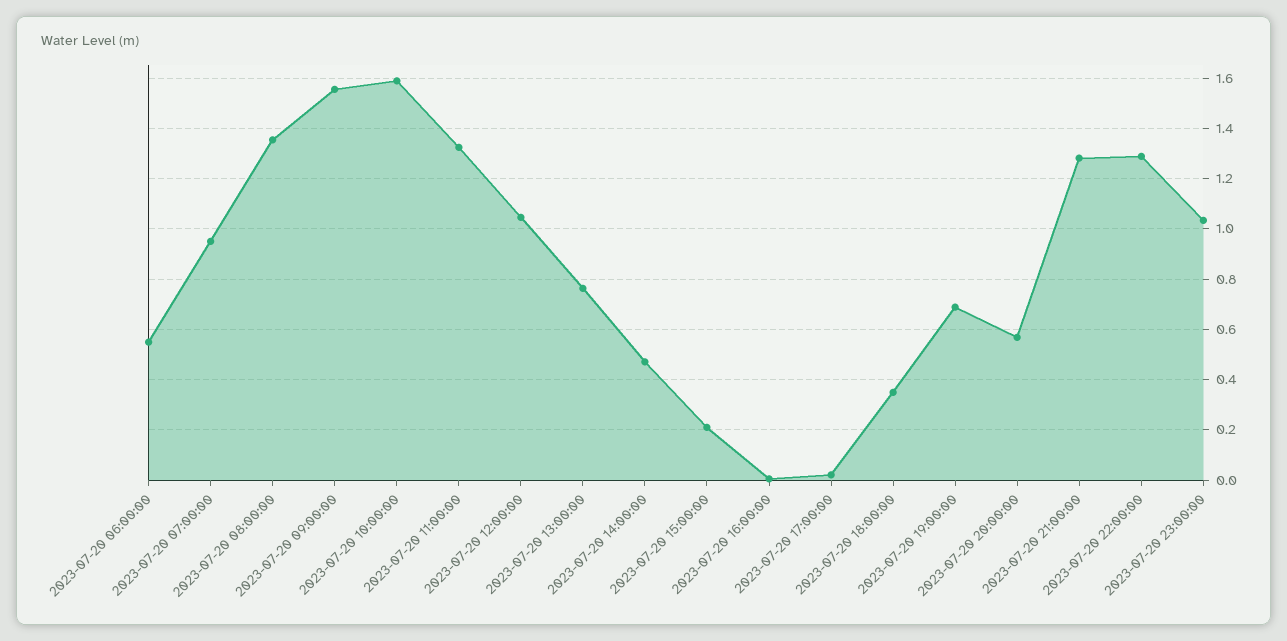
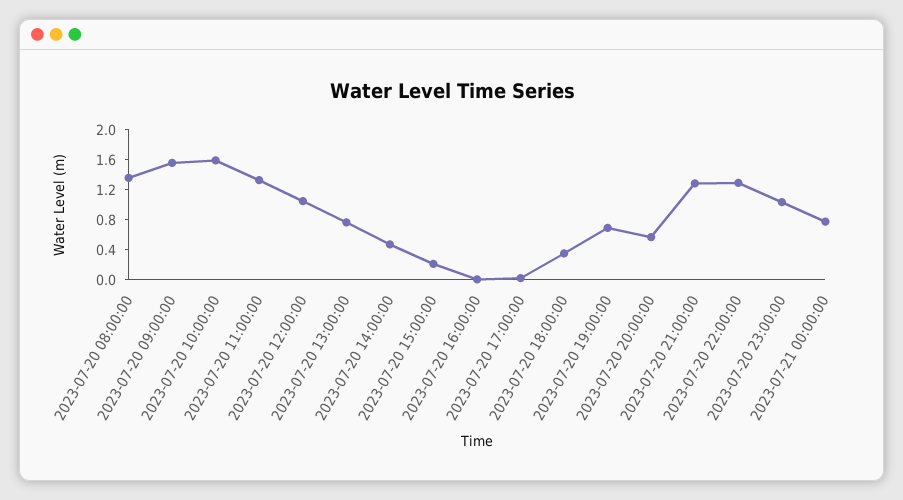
2023-07-20 06:00:00: 0.55 -> none
2023-07-20 07:00:00: 0.95 -> none
2023-07-21 00:00:00: none -> 0.8

